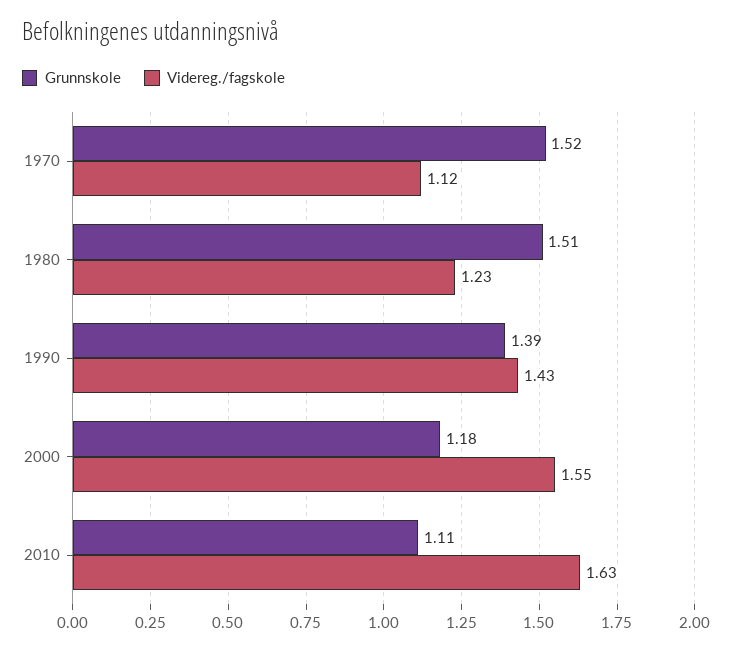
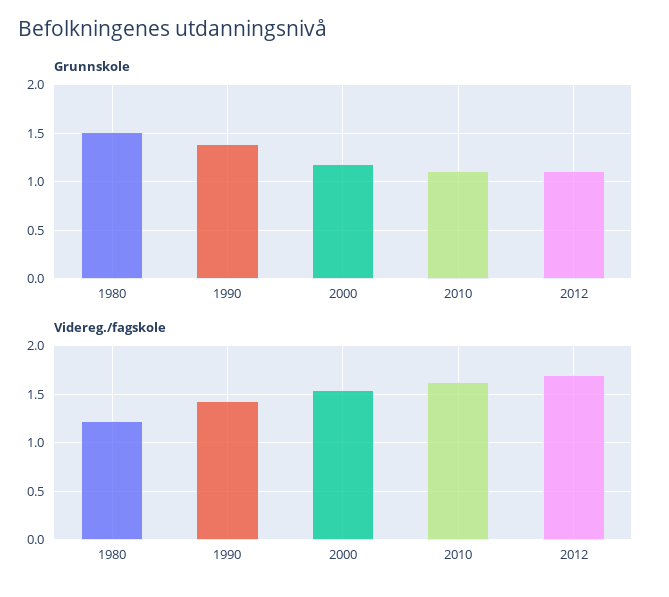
Grunnskole, 1970: 1.52 -> none
Videreg./fagskole, 1970: 1.12 -> none
Grunnskole, 2012: none -> 1.1
Videreg./fagskole, 2012: none -> 1.7

